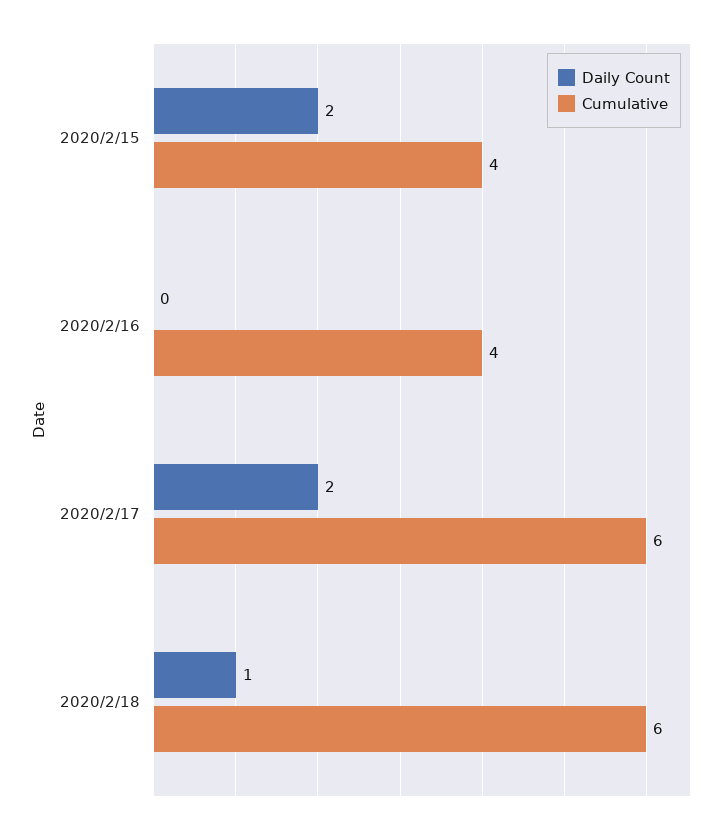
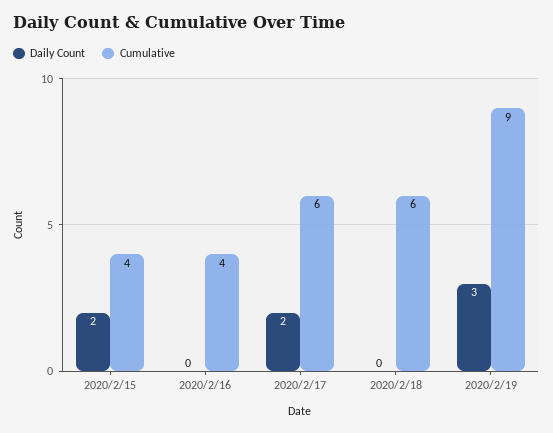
Daily Count, 2020/2/18: 1 -> 0
Daily Count, 2020/2/19: none -> 3
Cumulative, 2020/2/19: none -> 9

